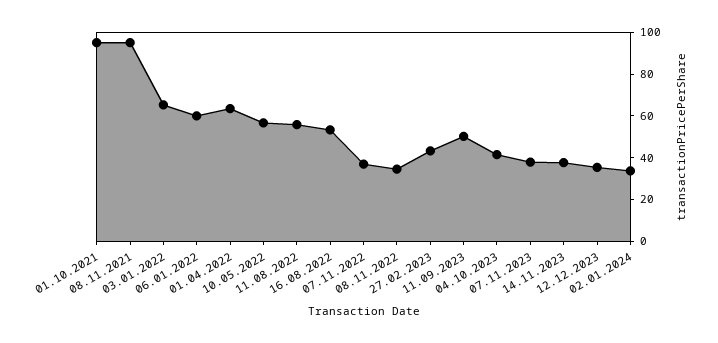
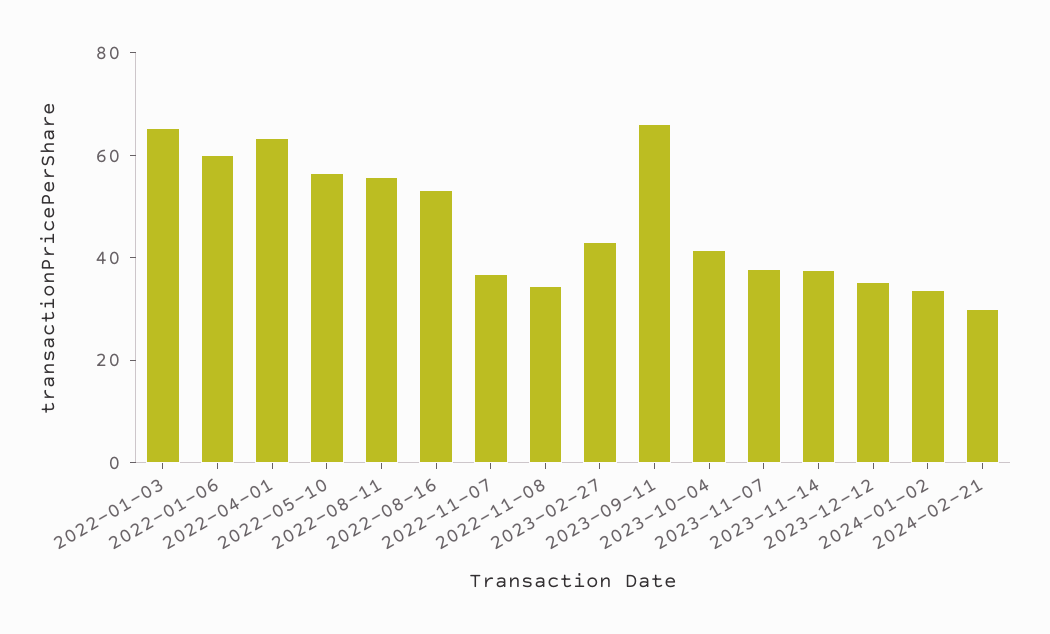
01.10.2021: 95 -> none
08.11.2021: 95 -> none
11.09.2023: 50 -> 65
2024-02-21: none -> 30

